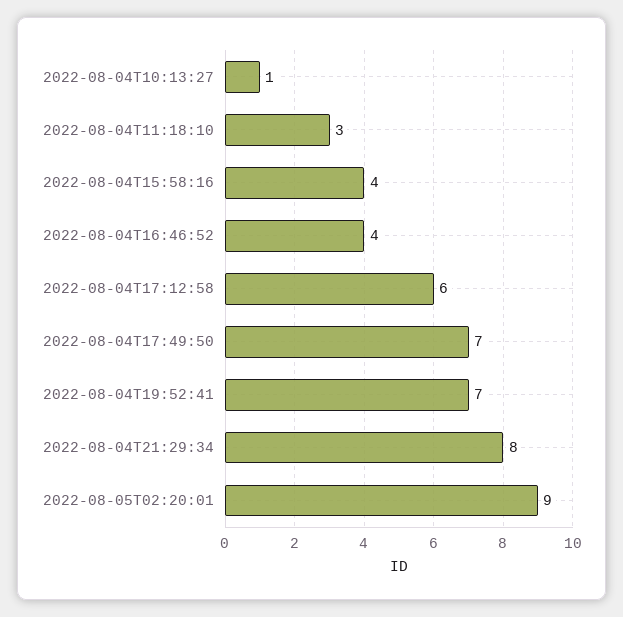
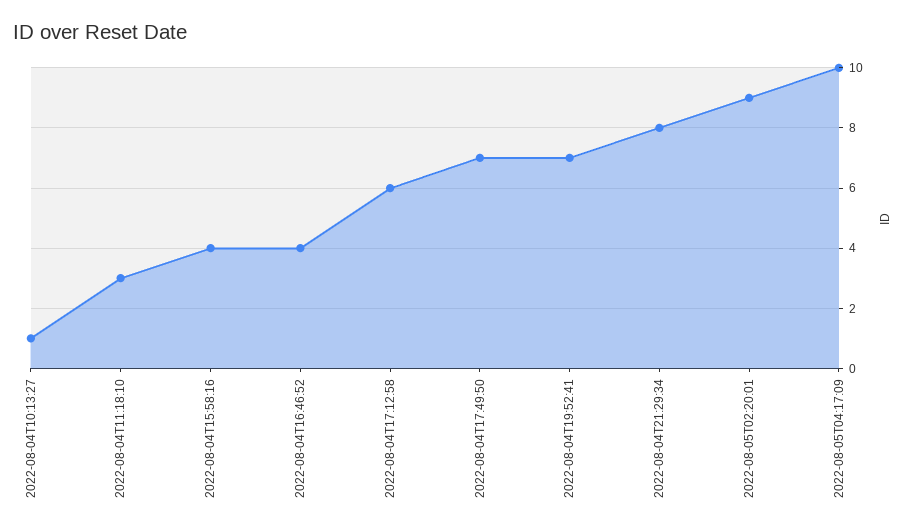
2022-08-05T04:17:09: none -> 10

